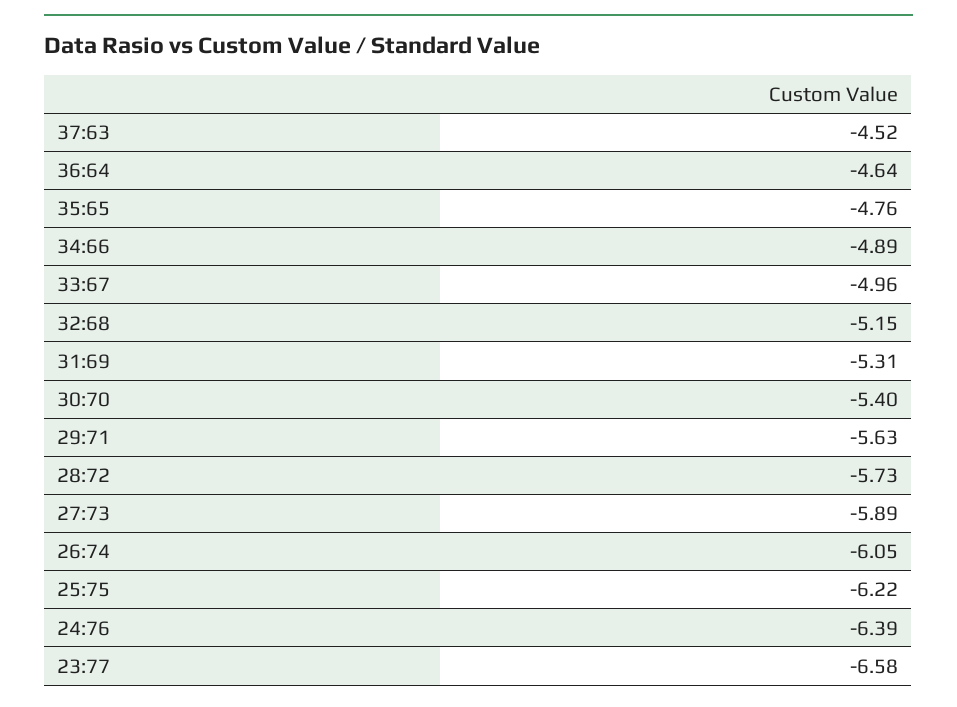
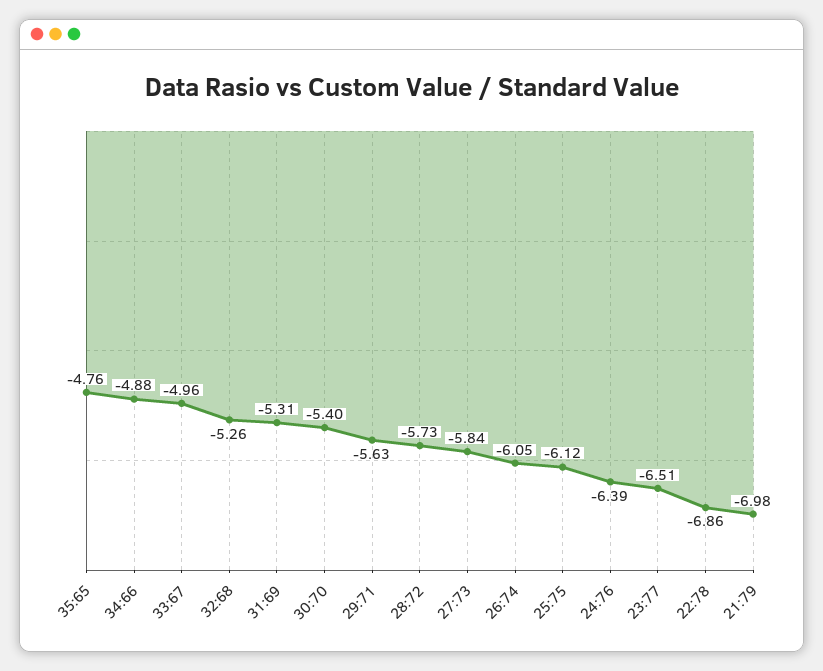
37:63: -4.52 -> none
36:64: -4.64 -> none
34:66: -4.89 -> -4.88
32:68: -5.15 -> -5.26
27:73: -5.89 -> -5.84
25:75: -6.22 -> -6.12
23:77: -6.58 -> -6.51
22:78: none -> -6.86
21:79: none -> -6.98

